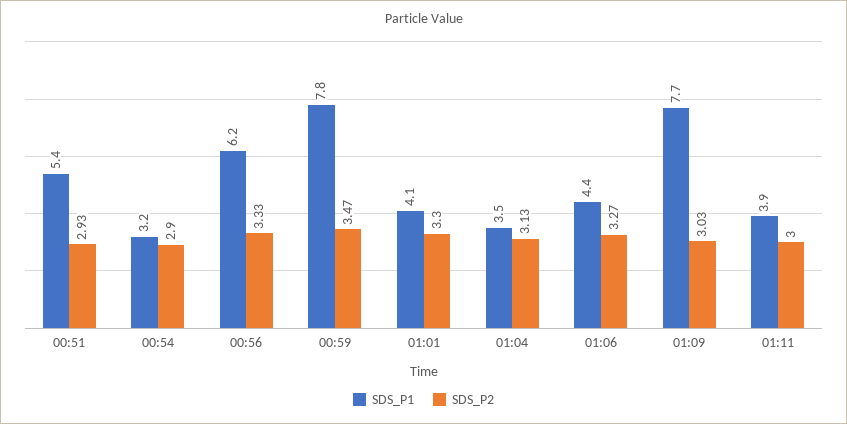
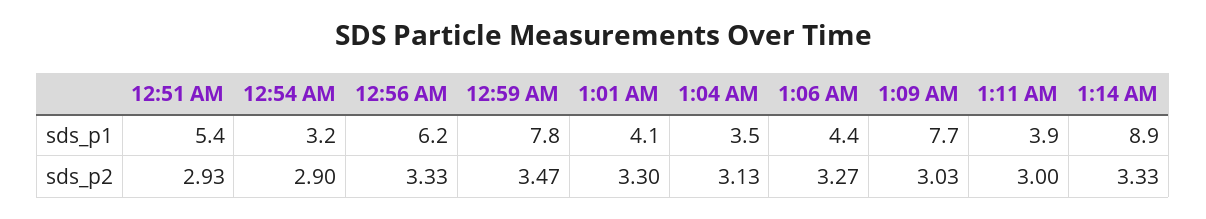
SDS_P1, 1:14 AM: none -> 8.9
SDS_P2, 1:14 AM: none -> 3.33

